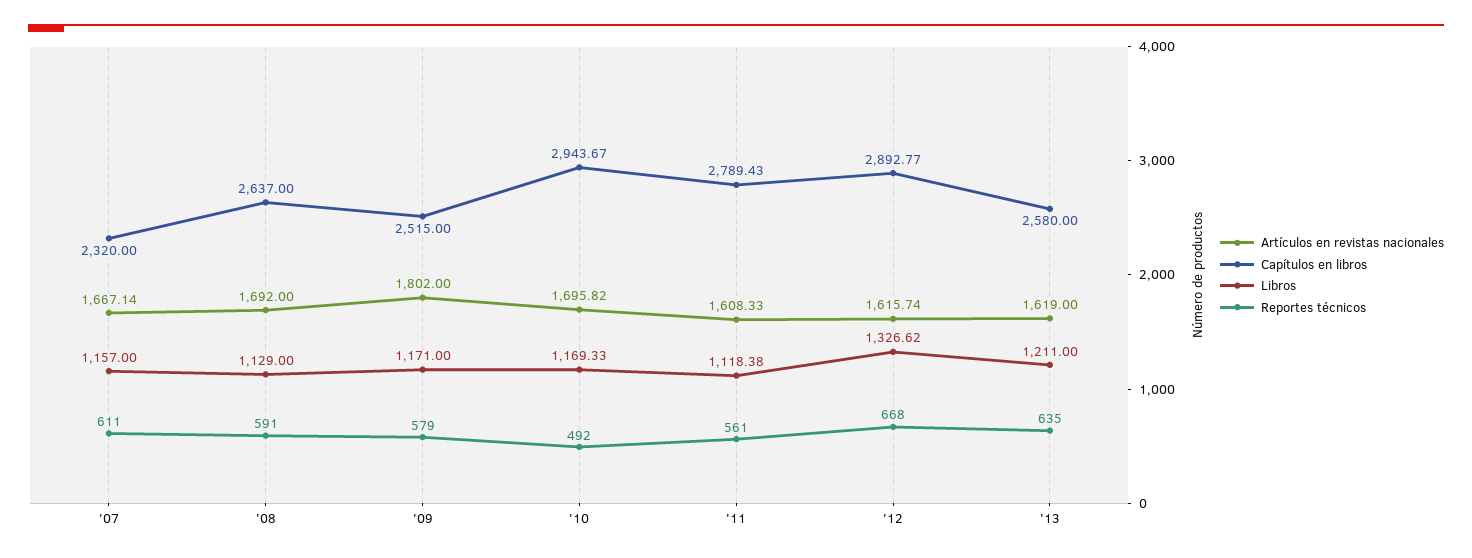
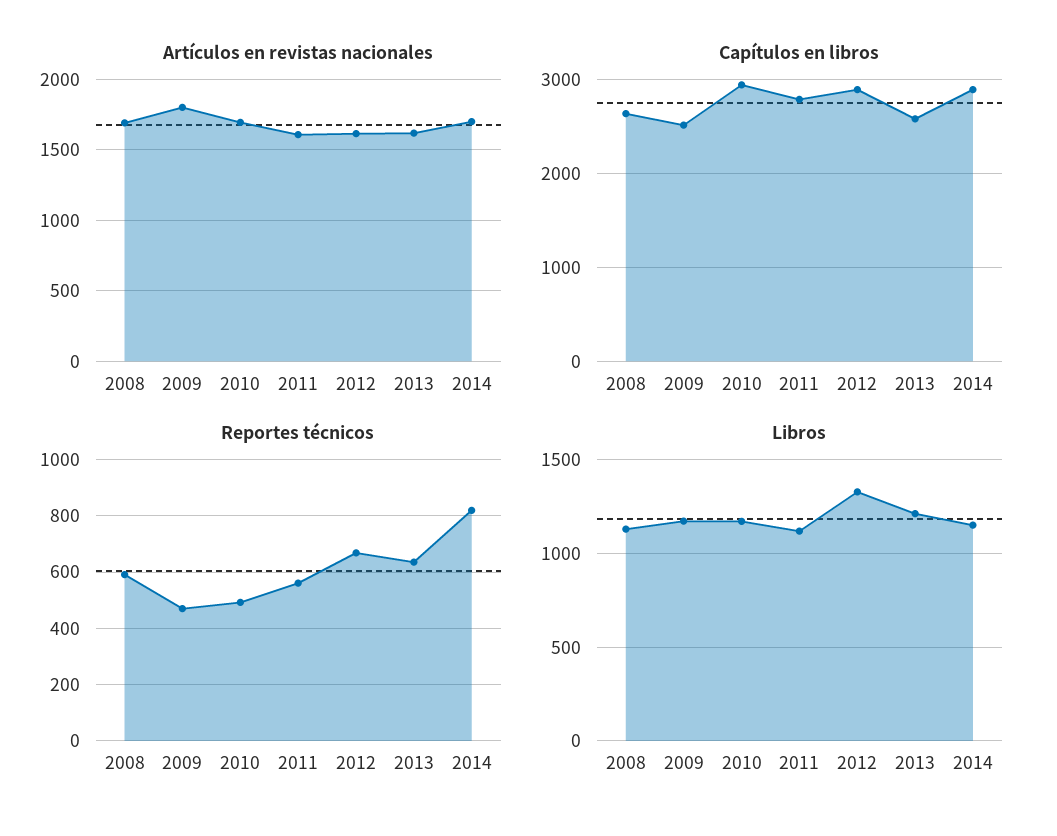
Artículos en revistas nacionales, '07: 1667.14 -> none
Capítulos en libros, '07: 2320 -> none
Libros, '07: 1157 -> none
Reportes técnicos, '07: 611 -> none
Reportes técnicos, '09: 579 -> 475
Artículos en revistas nacionales, 2014: none -> 1700
Capítulos en libros, 2014: none -> 2900
Reportes técnicos, 2014: none -> 825
Libros, 2014: none -> 1150

